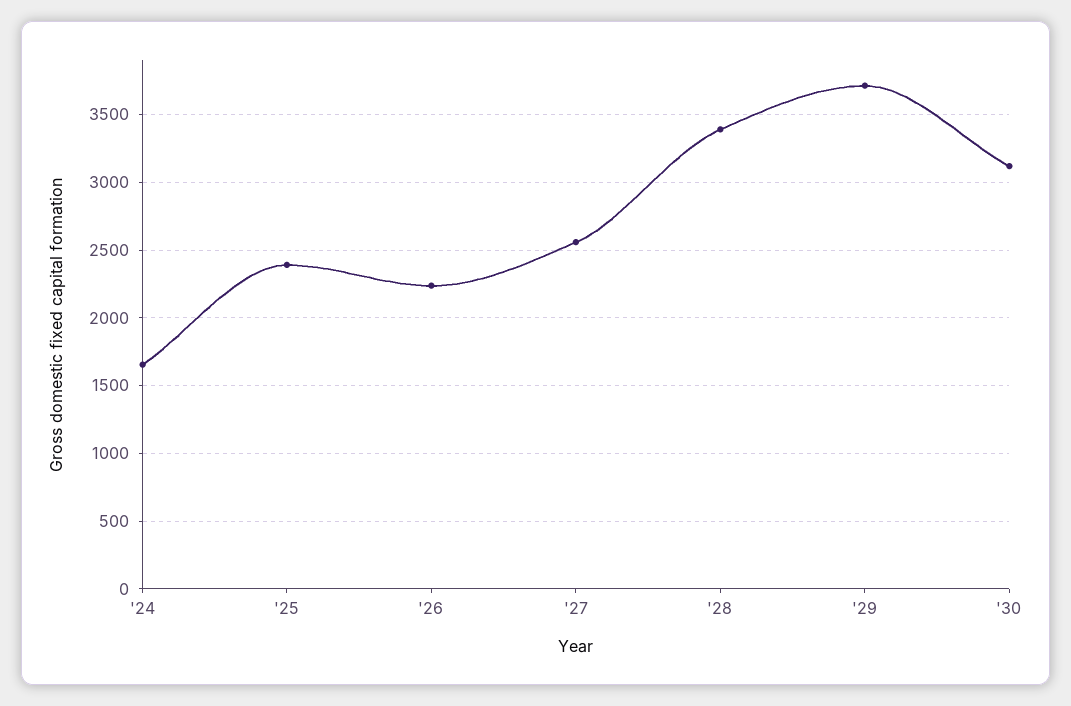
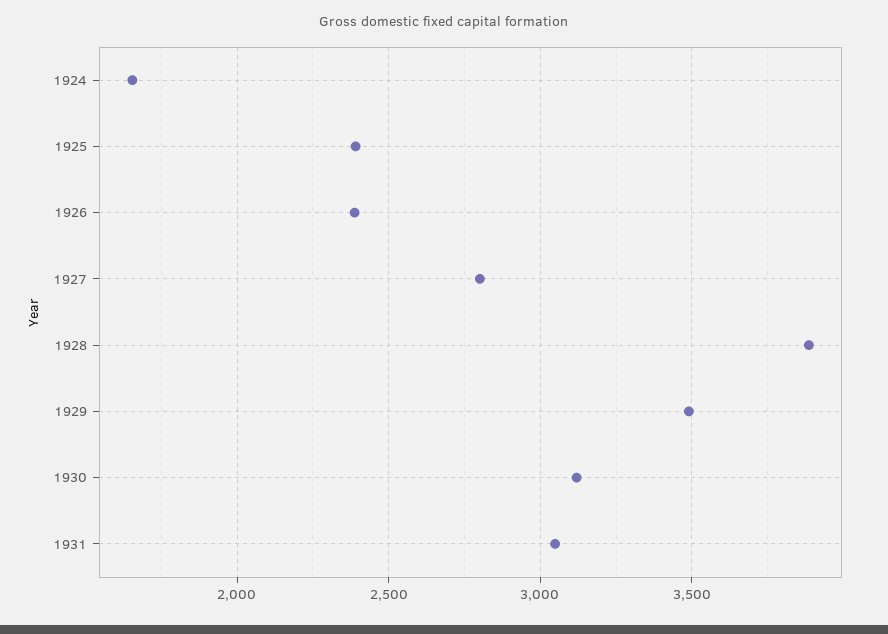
'26: 2250 -> 2400
'27: 2550 -> 2800
'28: 3400 -> 3900
'29: 3700 -> 3500
1931: none -> 3050

